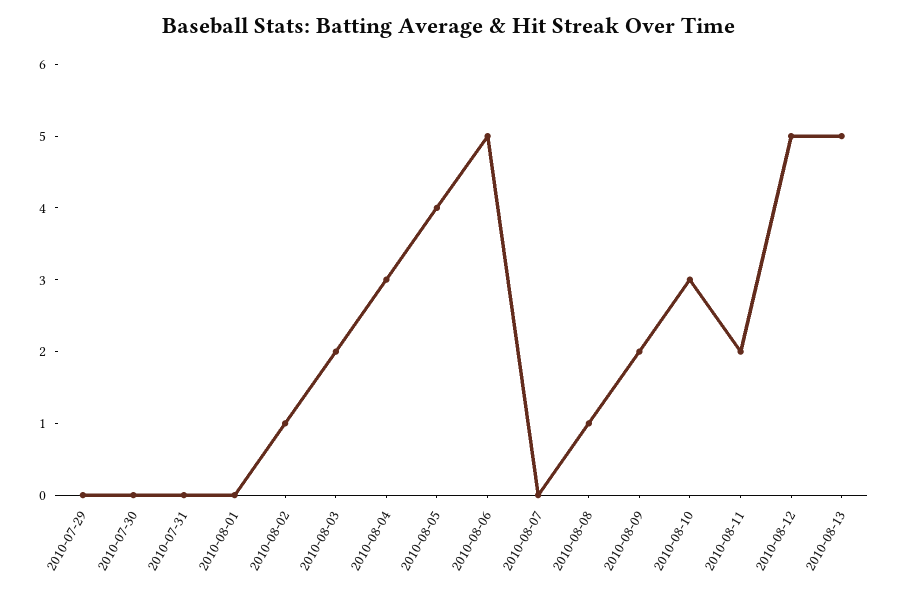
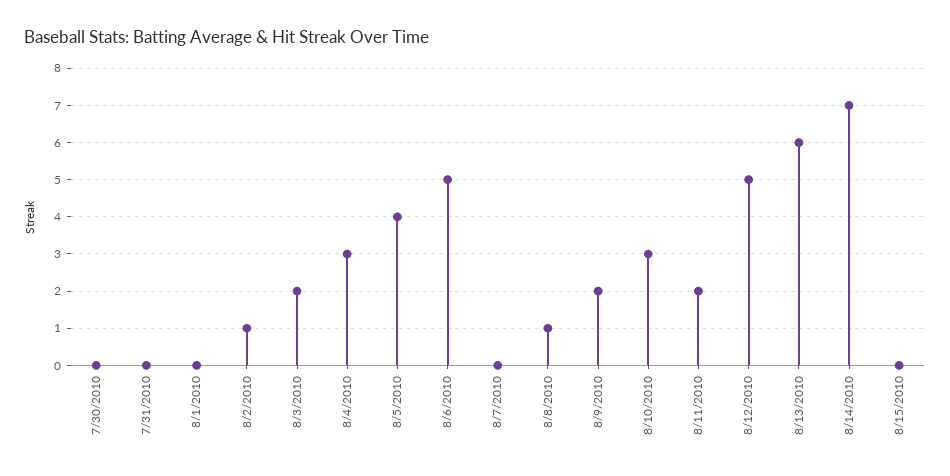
2010-07-29: 0 -> none
2010-08-13: 5 -> 6
8/14/2010: none -> 7
8/15/2010: none -> 0

